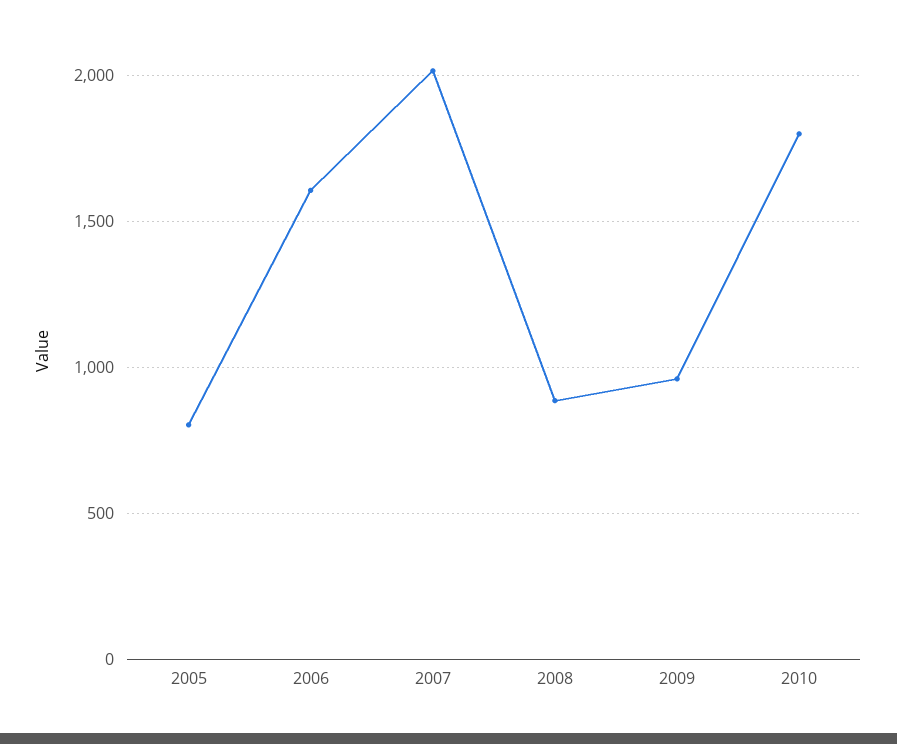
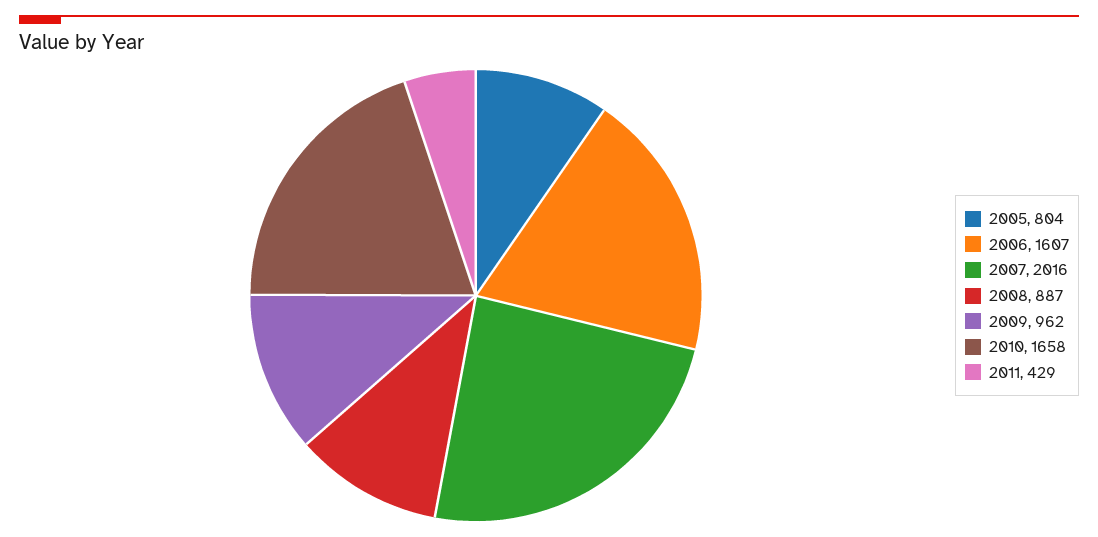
2010: 1800 -> 1658
2011: none -> 429

